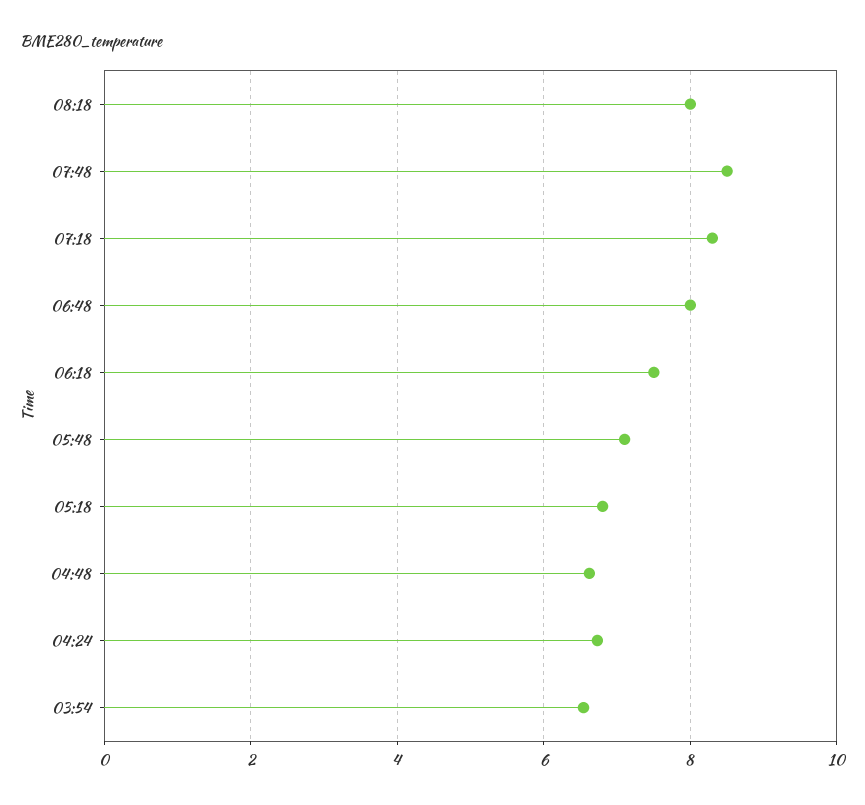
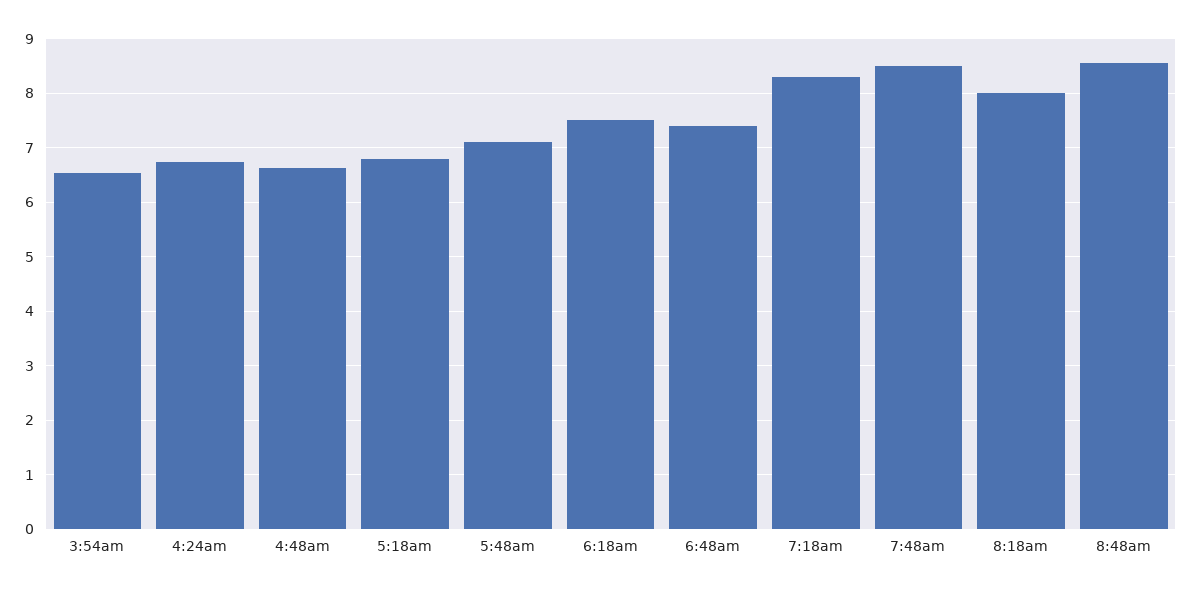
06:48: 8 -> 7.4
8:48am: none -> 8.6

